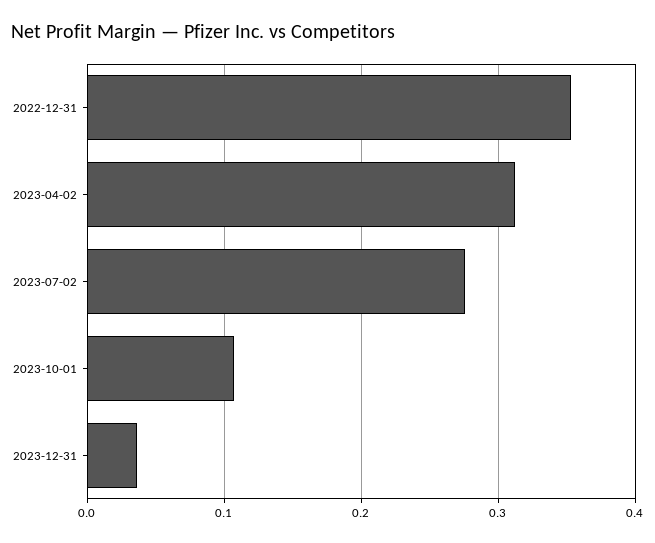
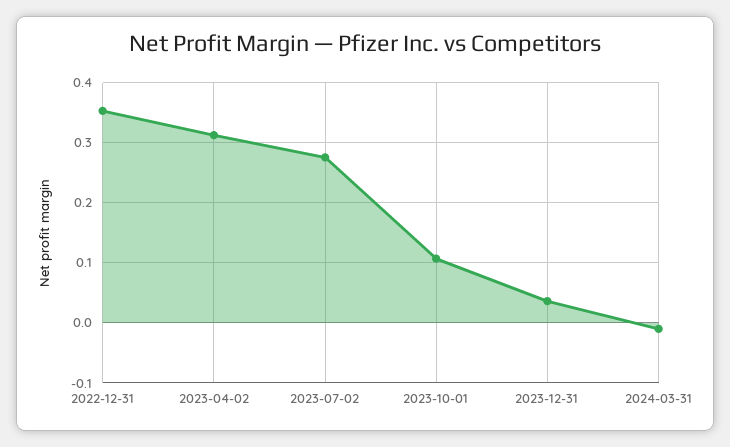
2024-03-31: none -> -0.01

